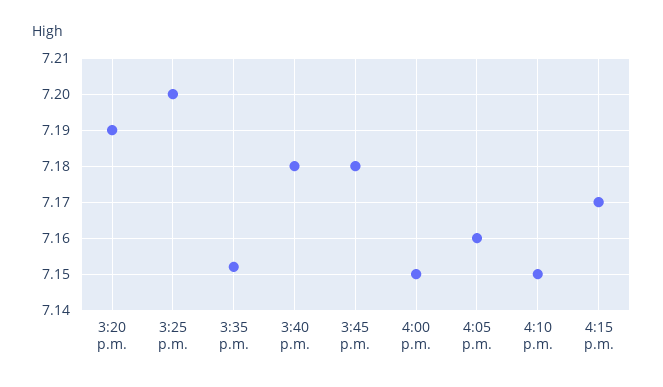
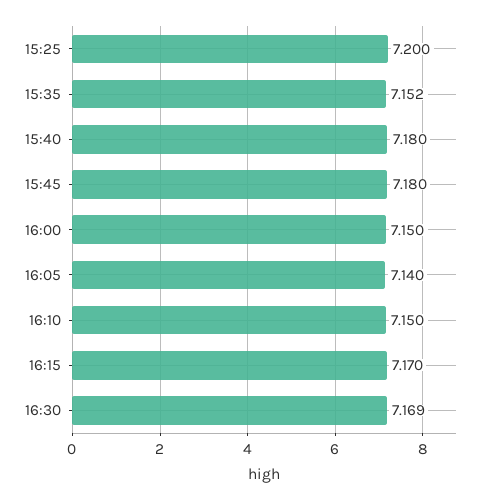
3:20 p.m.: 7.19 -> none
4:05 p.m.: 7.16 -> 7.14
16:30: none -> 7.169

